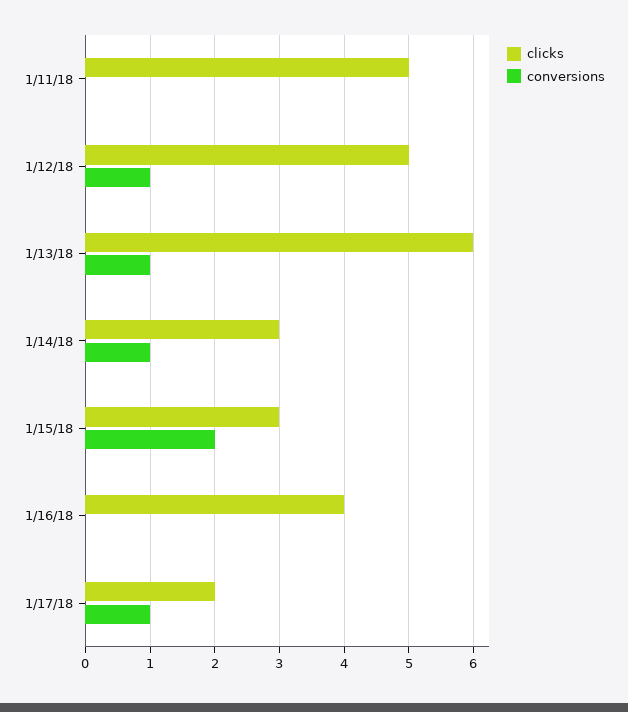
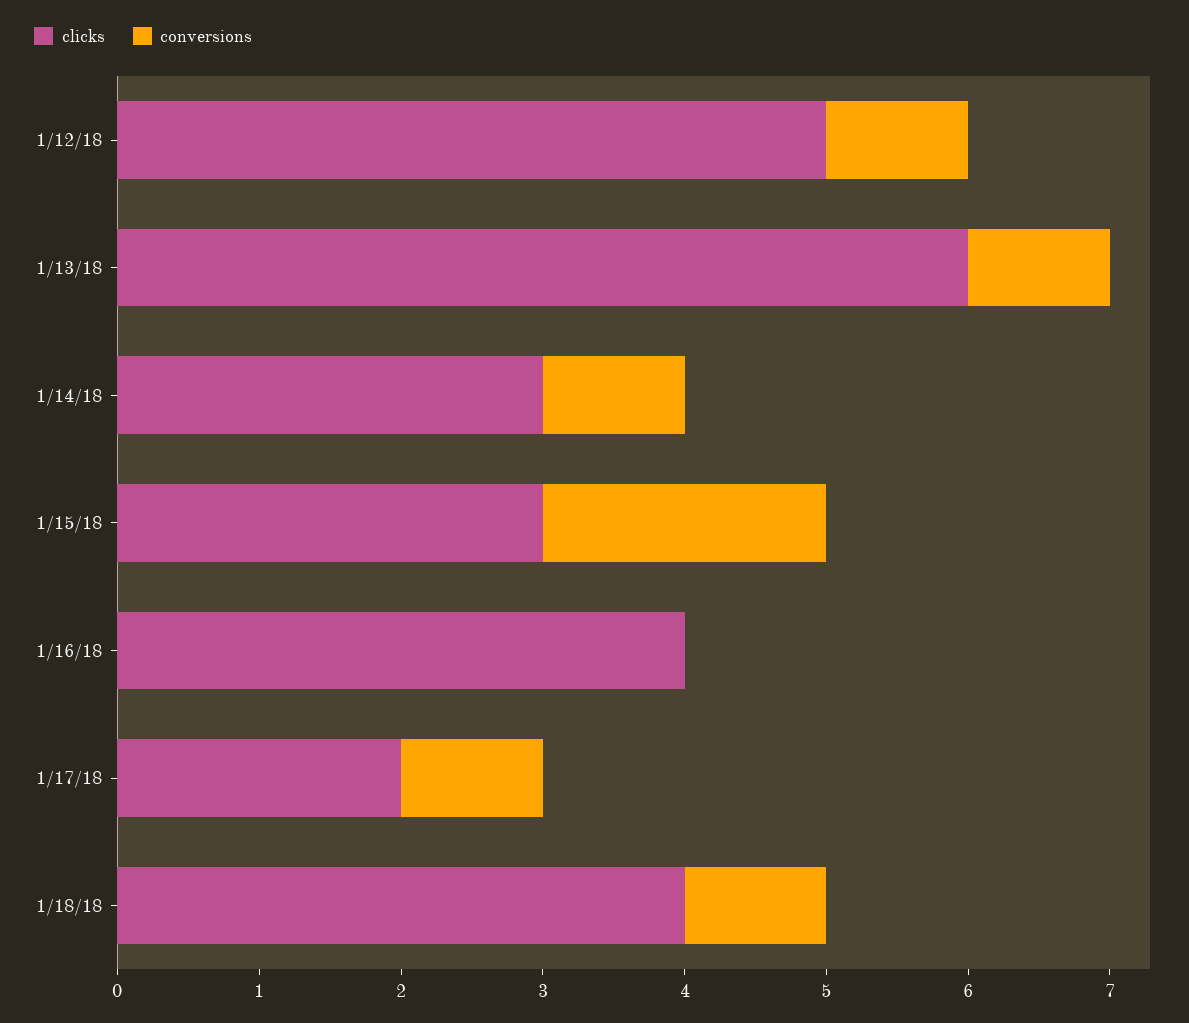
clicks, 1/11/18: 5 -> none
conversions, 1/11/18: 0 -> none
clicks, 1/18/18: none -> 4
conversions, 1/18/18: none -> 1

